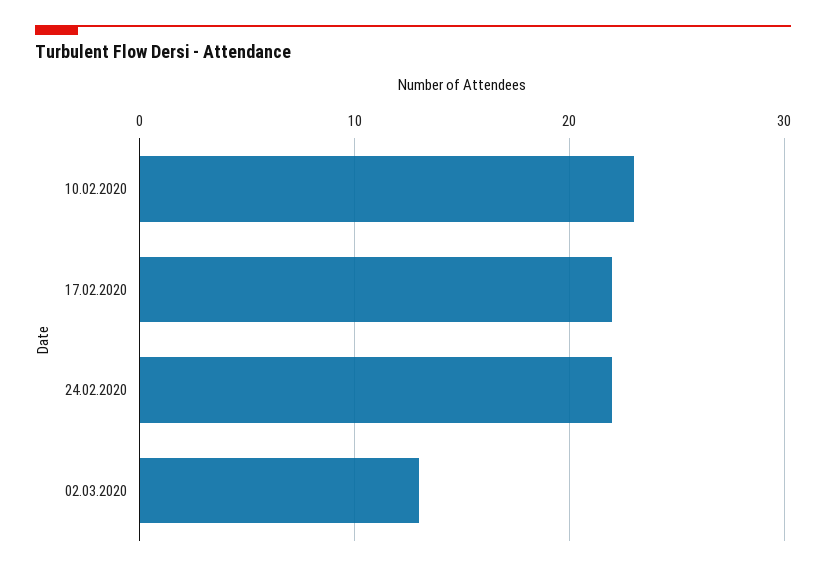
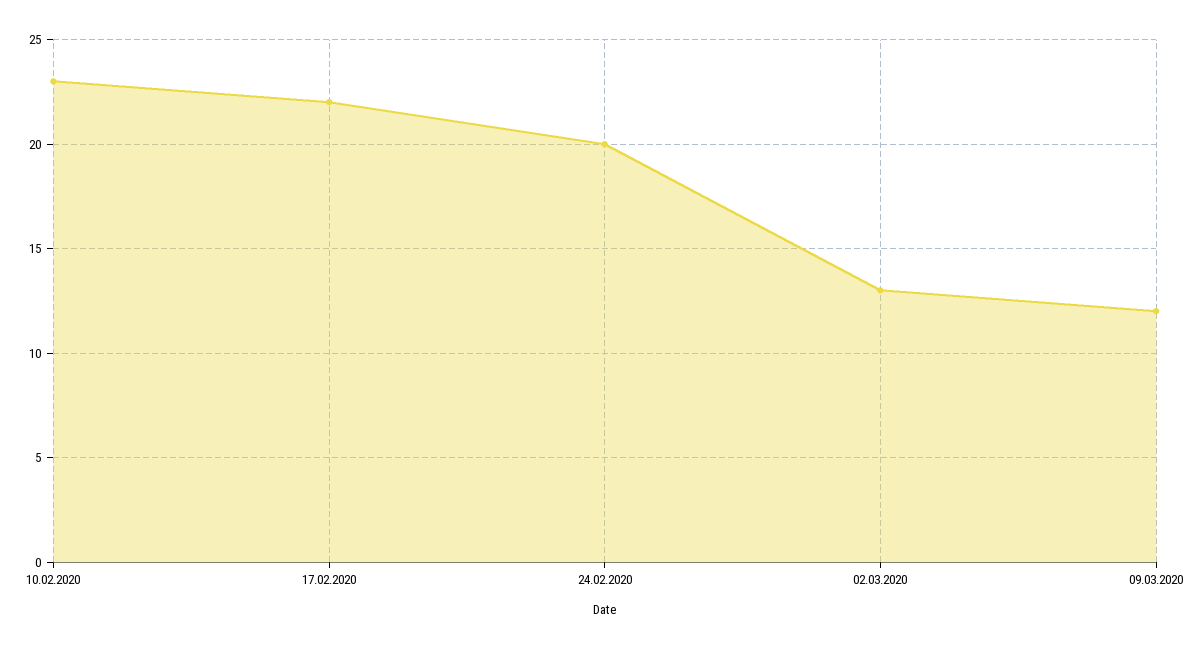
24.02.2020: 22 -> 20
09.03.2020: none -> 12

